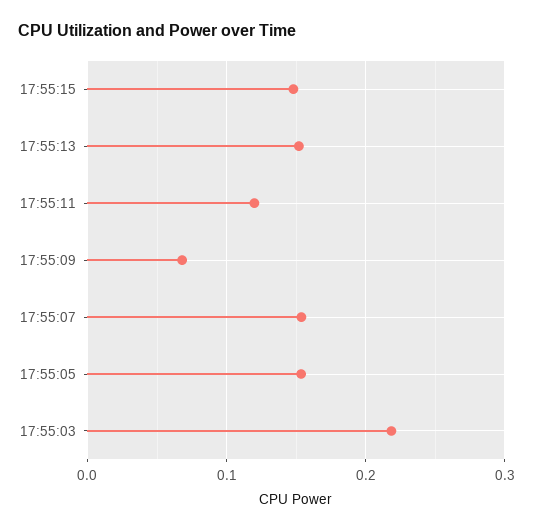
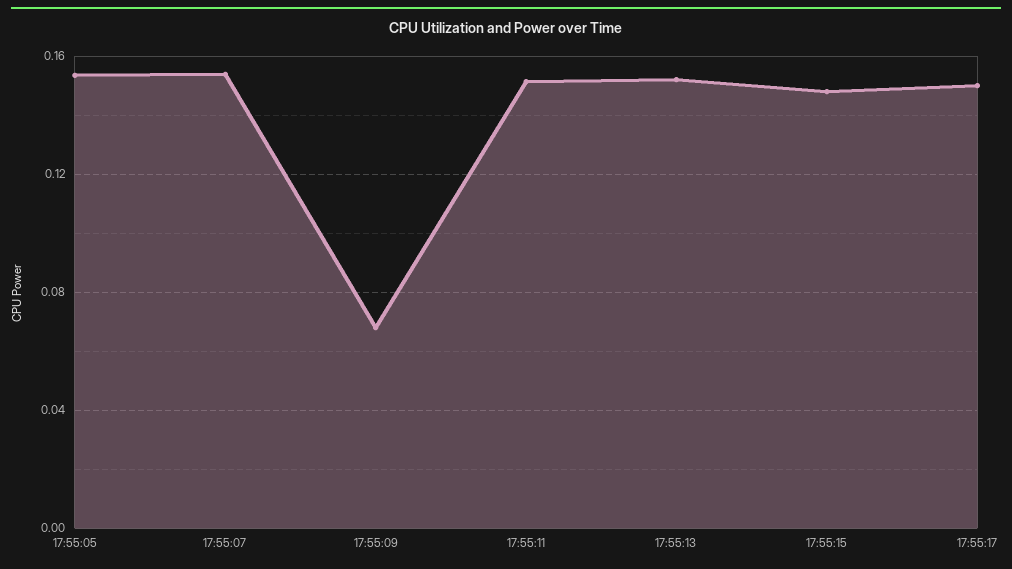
17:55:11: 0.12 -> 0.15
17:55:03: 0.22 -> none
17:55:17: none -> 0.15

